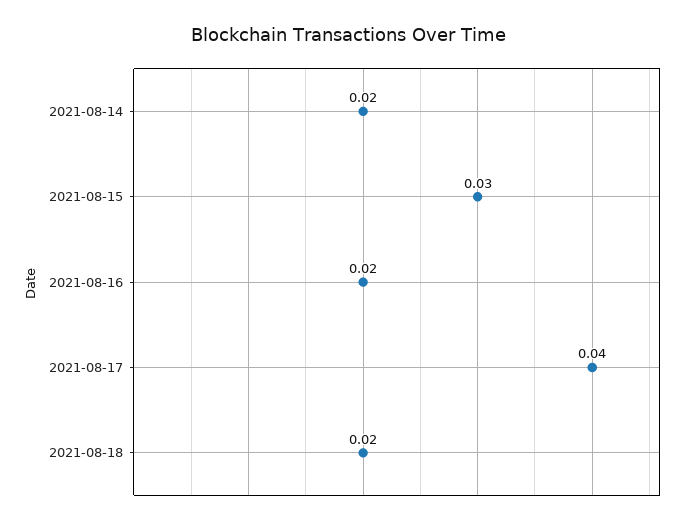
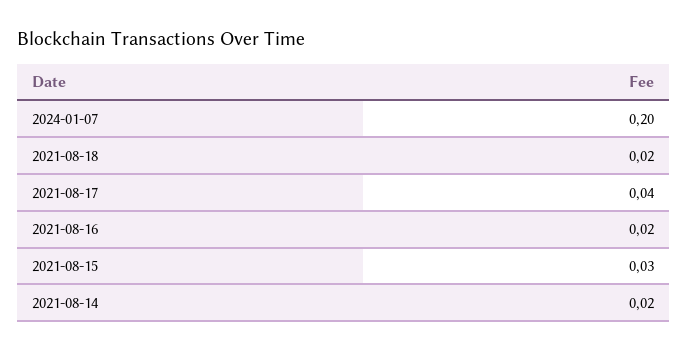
2024-01-07: none -> 0.2

